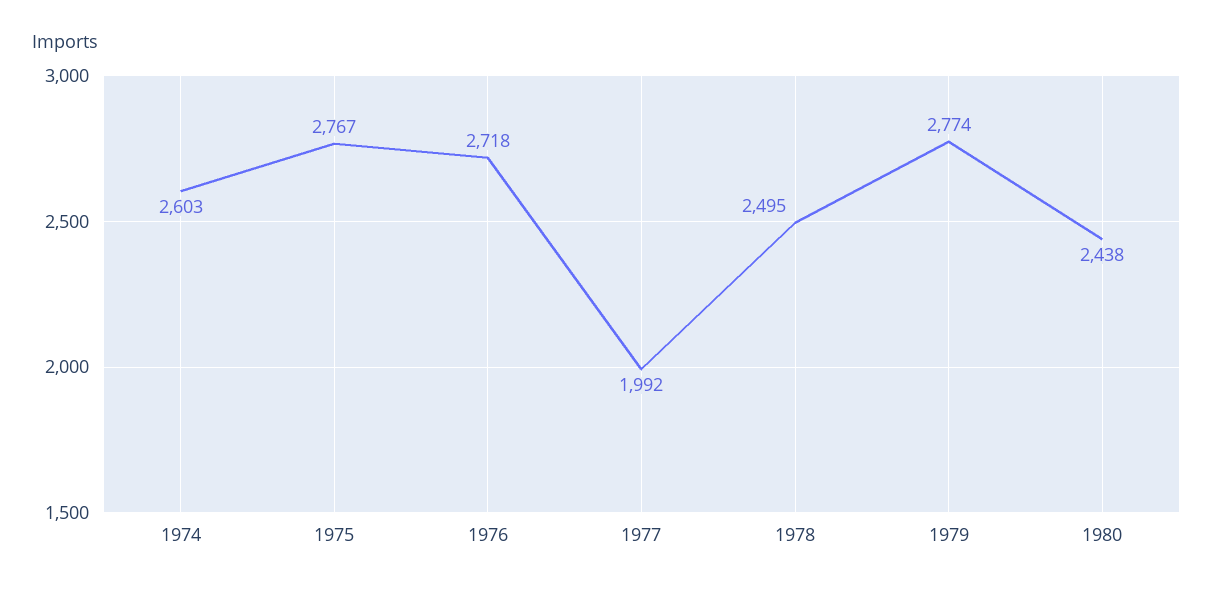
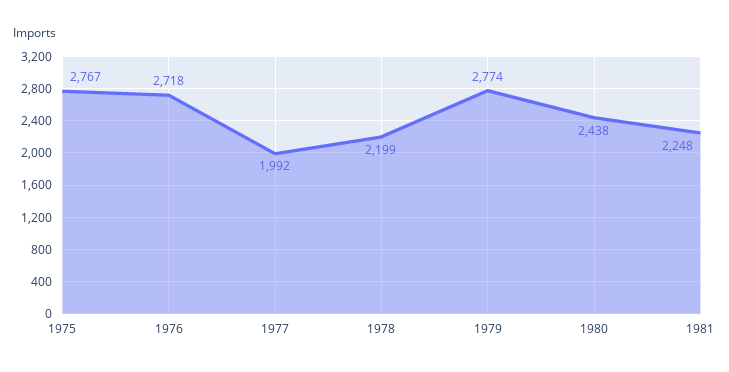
1974: 2603 -> none
1978: 2495 -> 2199
1981: none -> 2248

